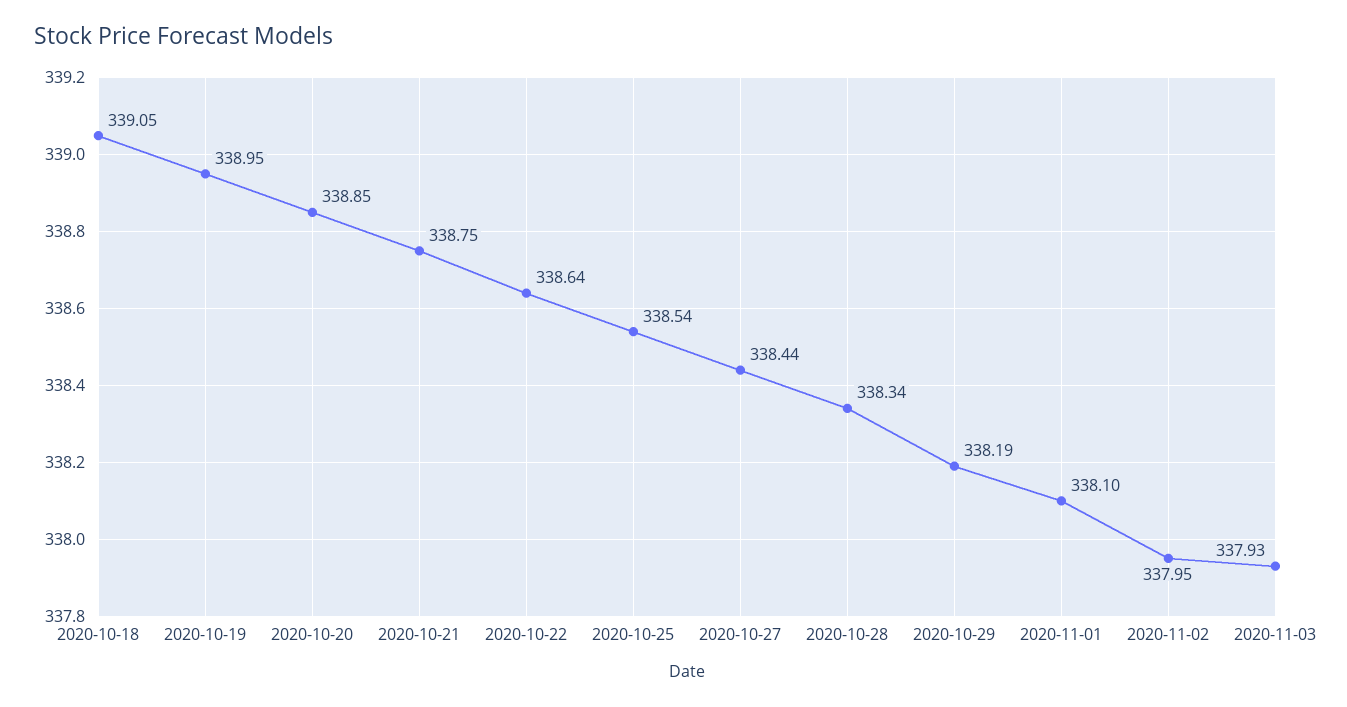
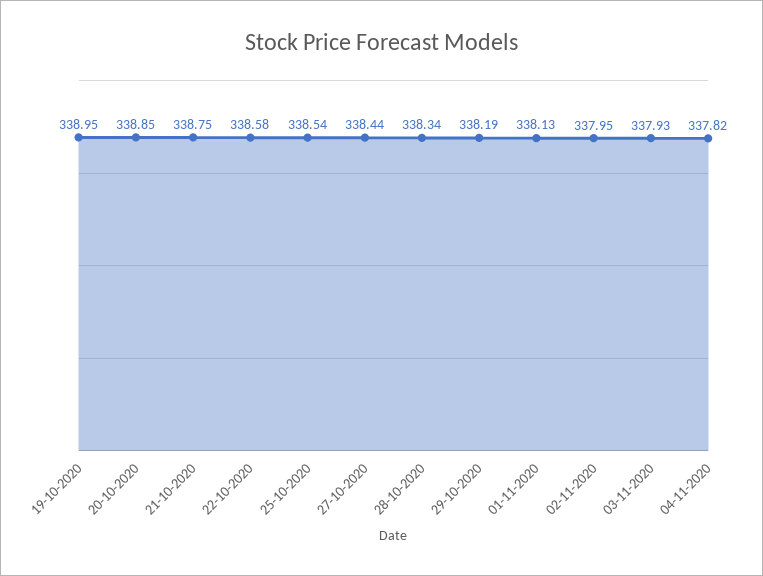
2020-10-18: 339.05 -> none
2020-10-22: 338.64 -> 338.58
2020-11-01: 338.1 -> 338.13
04-11-2020: none -> 337.82

